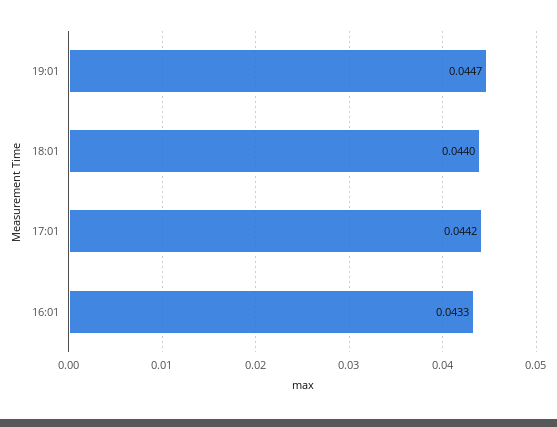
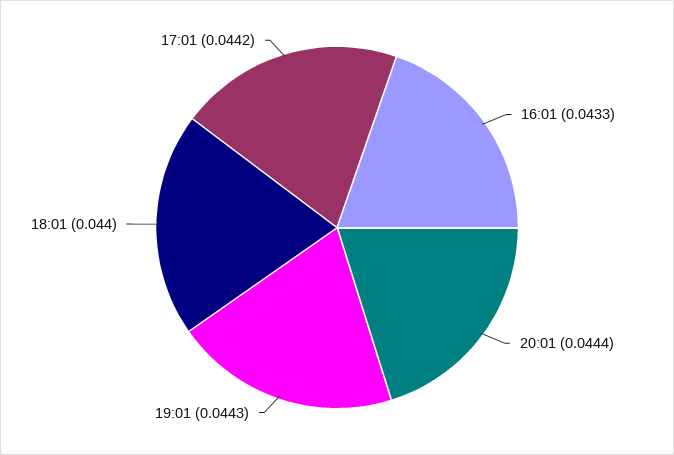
19:01: 0.0447 -> 0.0443
20:01: none -> 0.0444

